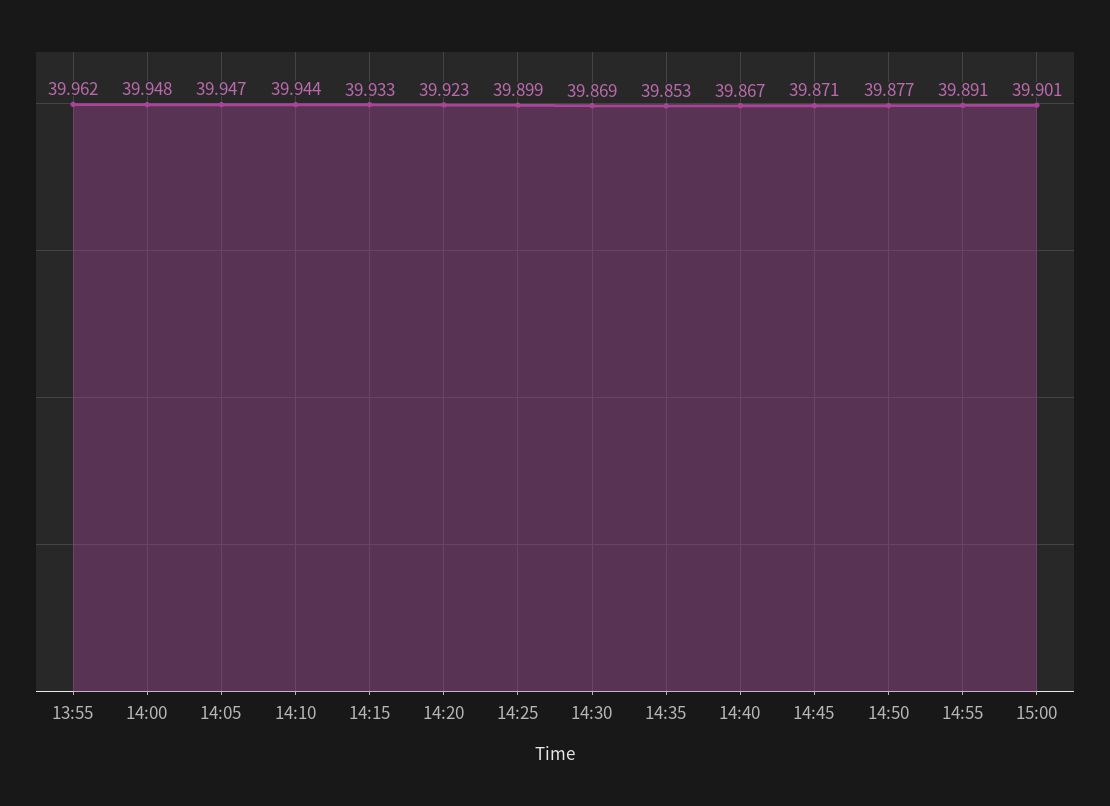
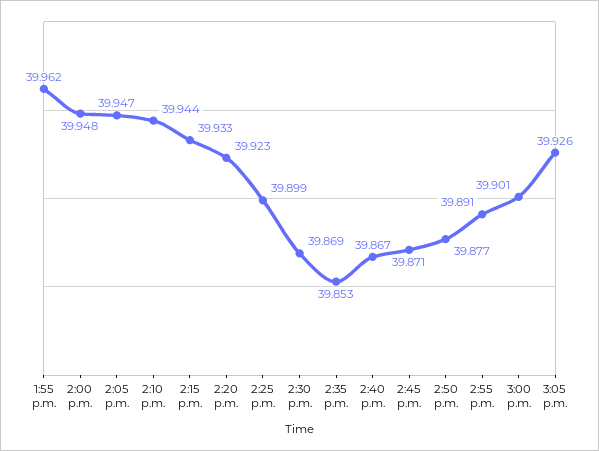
3:05 p.m.: none -> 39.926

